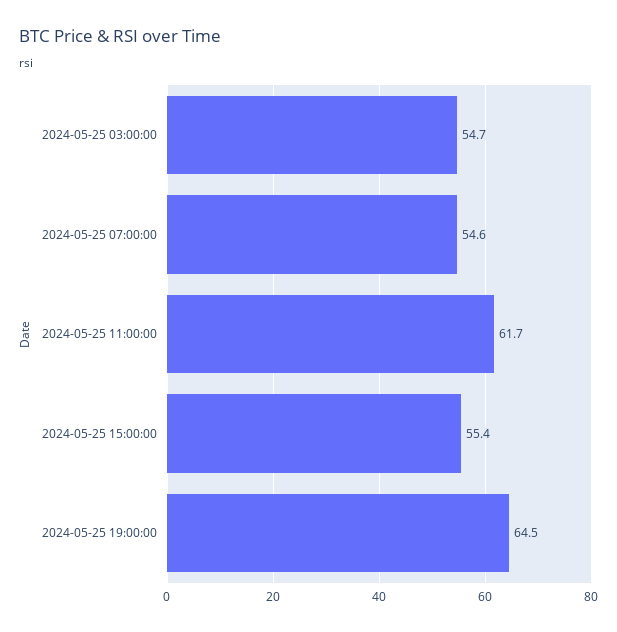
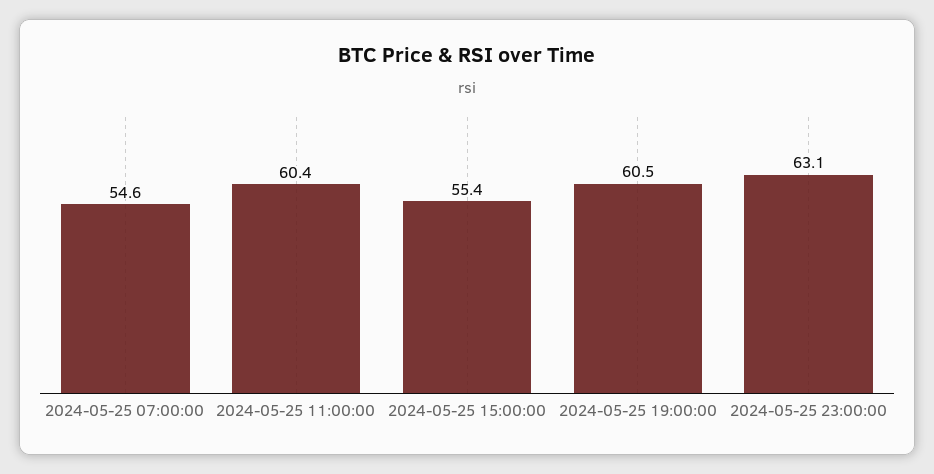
2024-05-25 03:00:00: 54.7 -> none
2024-05-25 11:00:00: 61.7 -> 60.4
2024-05-25 19:00:00: 64.5 -> 60.5
2024-05-25 23:00:00: none -> 63.1

